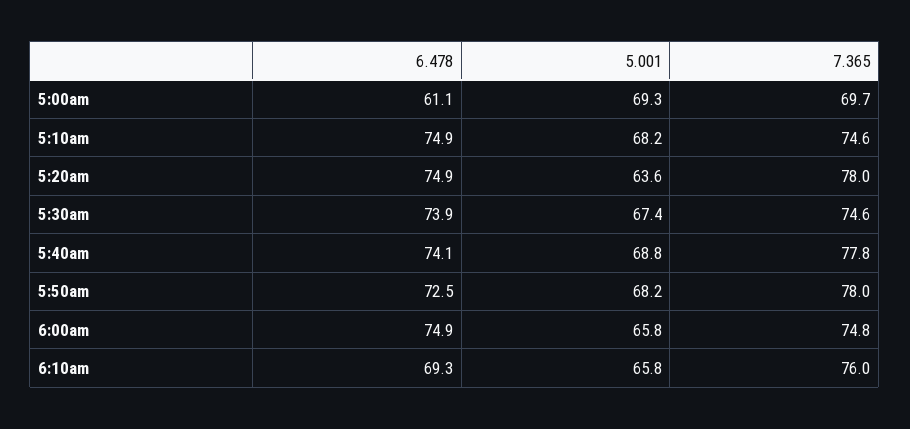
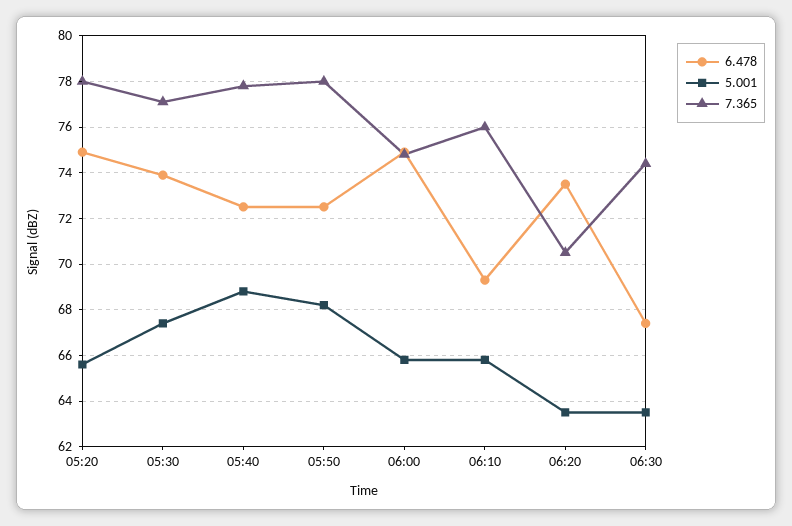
6.478, 5:00am: 61.1 -> none
5.001, 5:00am: 69.3 -> none
7.365, 5:00am: 69.7 -> none
6.478, 5:10am: 74.9 -> none
5.001, 5:10am: 68.2 -> none
7.365, 5:10am: 74.6 -> none
5.001, 5:20am: 63.6 -> 65.5
7.365, 5:30am: 74.6 -> 77
6.478, 5:40am: 74.1 -> 72.5
6.478, 06:20: none -> 73.5
5.001, 06:20: none -> 63.5
7.365, 06:20: none -> 70.5
6.478, 06:30: none -> 67.5
5.001, 06:30: none -> 63.5
7.365, 06:30: none -> 74.5

